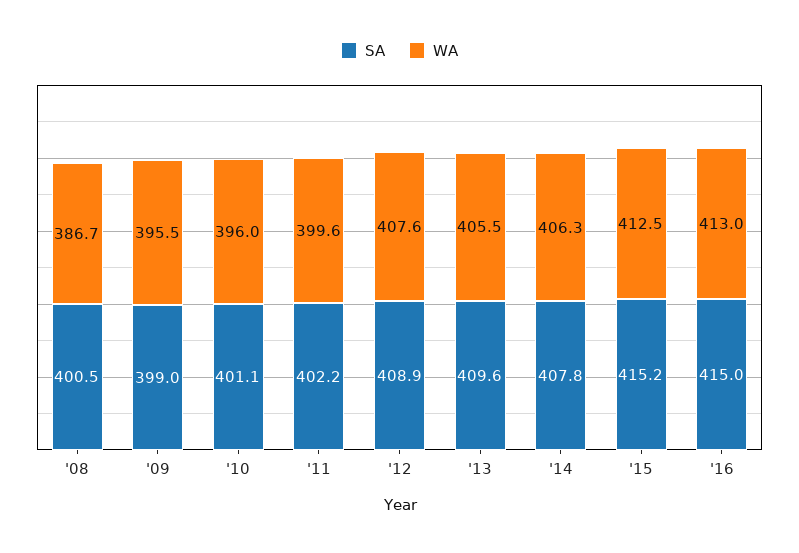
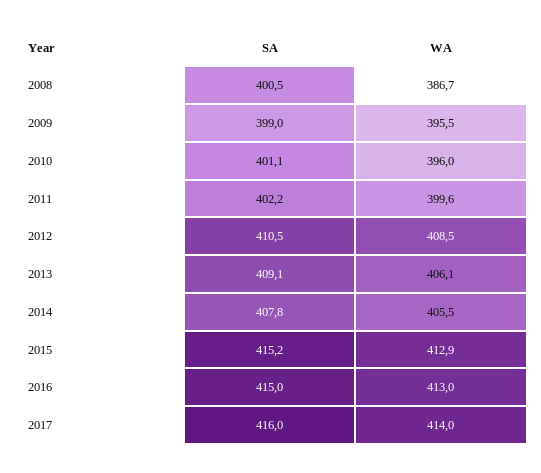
SA, '12: 408.9 -> 410.5
WA, '12: 407.6 -> 408.5
SA, '13: 409.6 -> 409.1
WA, '13: 405.5 -> 406.1
WA, '14: 406.3 -> 405.5
WA, '15: 412.5 -> 412.9
SA, 2017: none -> 416
WA, 2017: none -> 414

